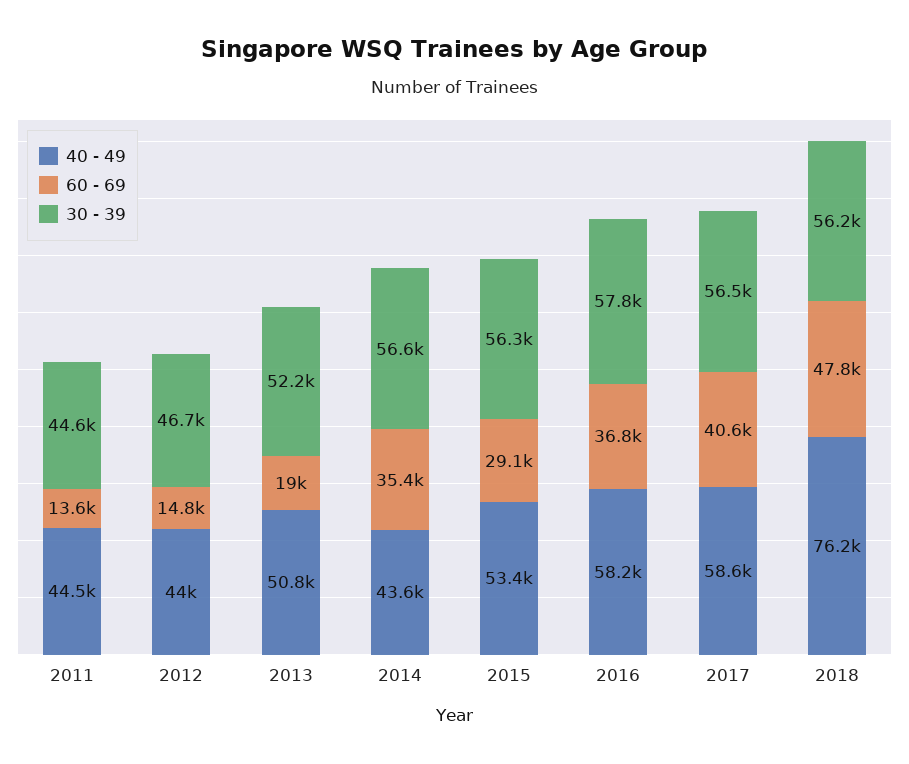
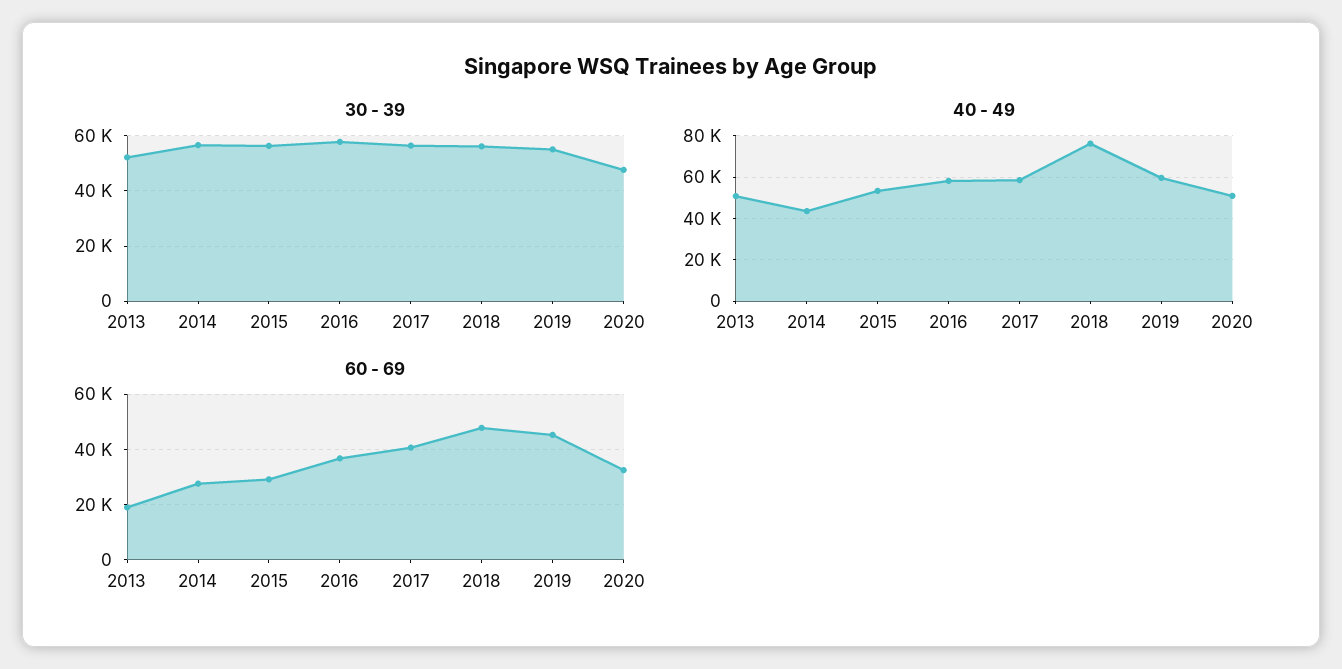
40 - 49, 2011: 44500 -> none
60 - 69, 2011: 13600 -> none
30 - 39, 2011: 44600 -> none
40 - 49, 2012: 44000 -> none
60 - 69, 2012: 14800 -> none
30 - 39, 2012: 46700 -> none
60 - 69, 2014: 35400 -> 27500
30 - 39, 2019: none -> 55000
30 - 39, 2020: none -> 47500
40 - 49, 2019: none -> 60000
40 - 49, 2020: none -> 50000
60 - 69, 2019: none -> 45000
60 - 69, 2020: none -> 32500

